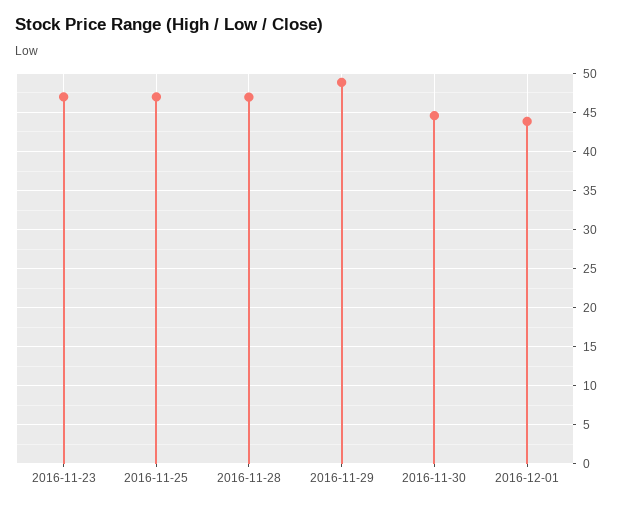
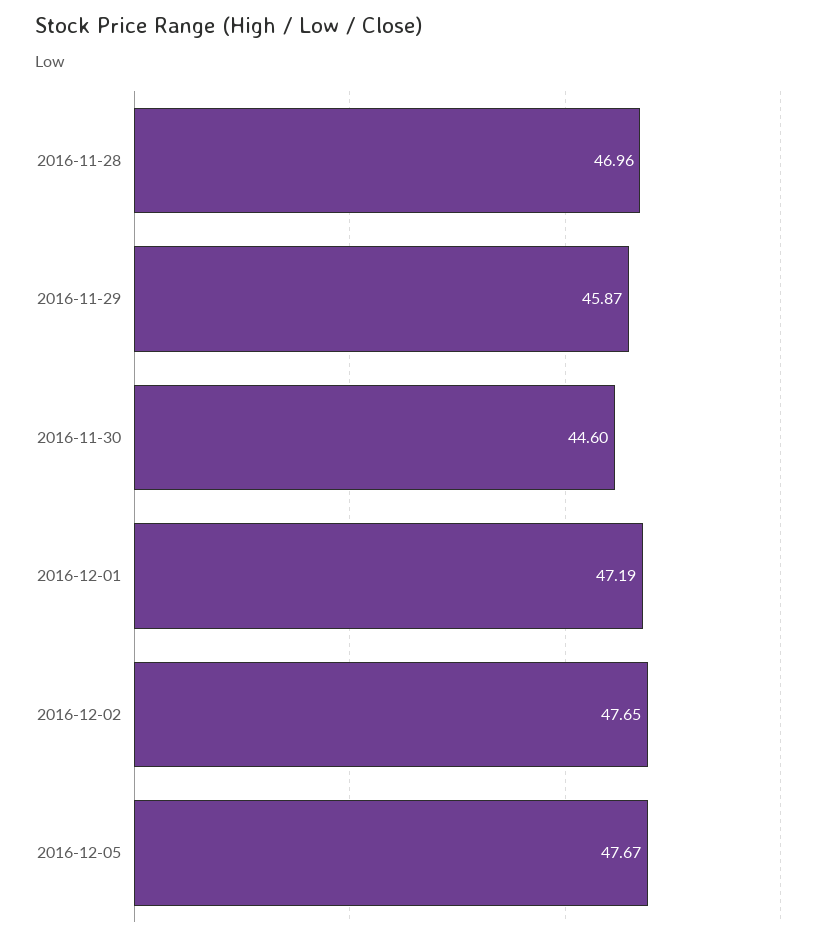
2016-11-23: 47 -> none
2016-11-25: 47 -> none
2016-11-29: 49 -> 45.87
2016-12-01: 44 -> 47.19
2016-12-02: none -> 47.65
2016-12-05: none -> 47.67

